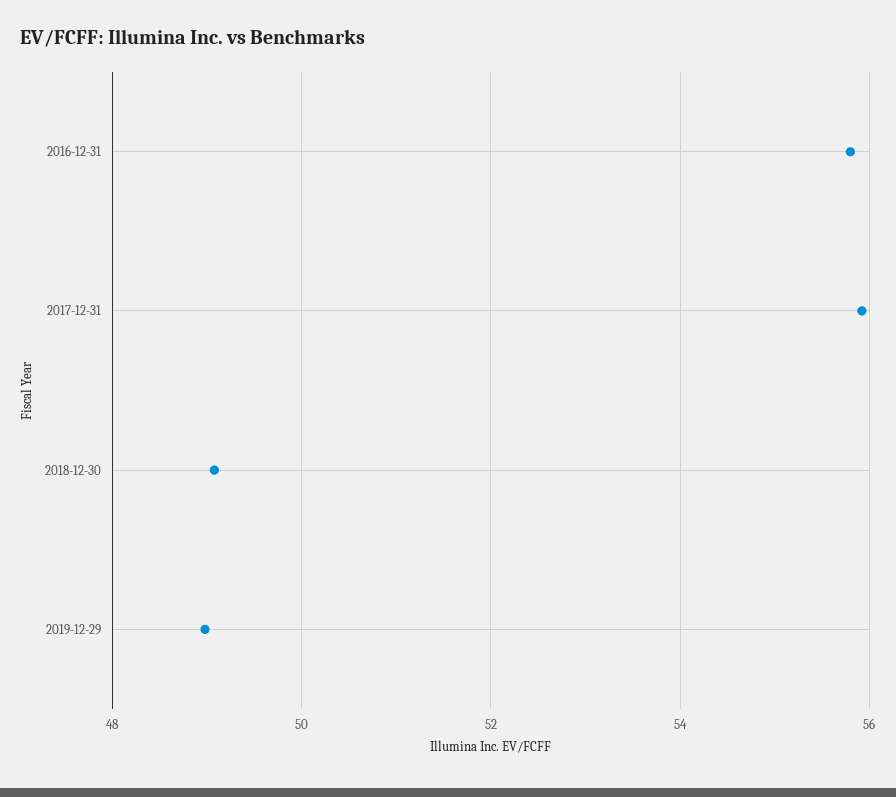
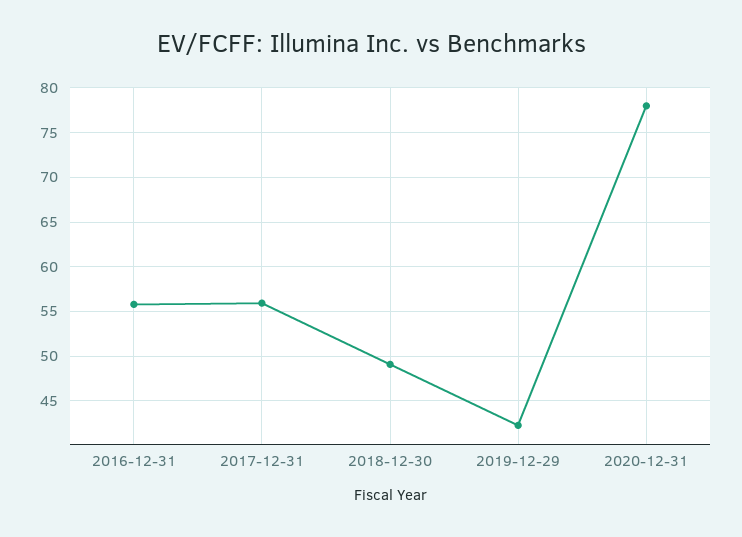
2019-12-29: 49 -> 42
2020-12-31: none -> 78

